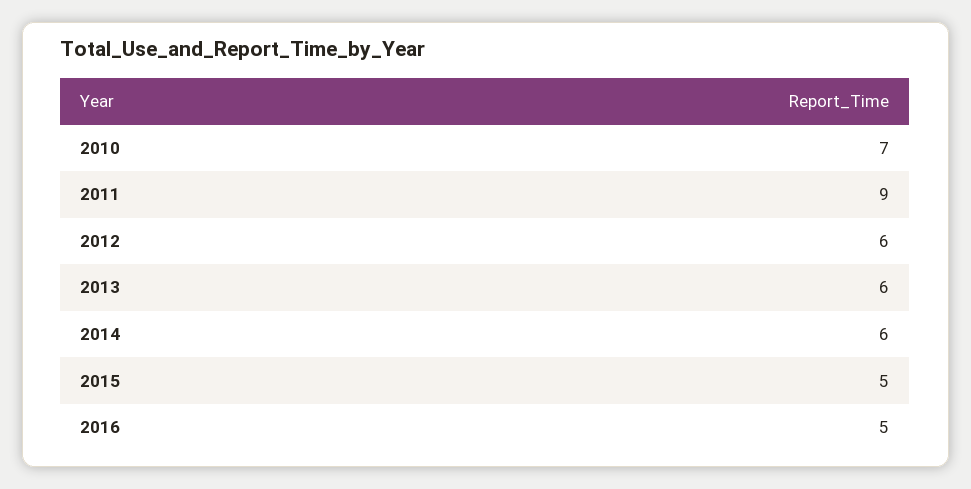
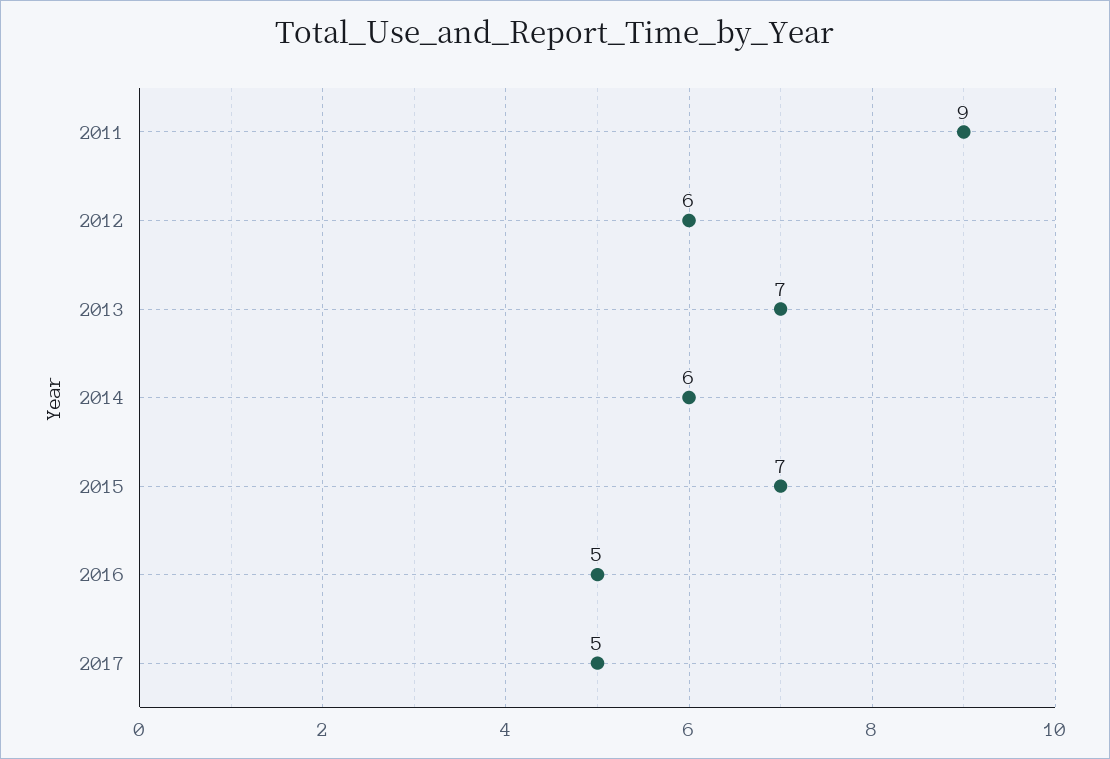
2010: 7 -> none
2013: 6 -> 7
2015: 5 -> 7
2017: none -> 5

